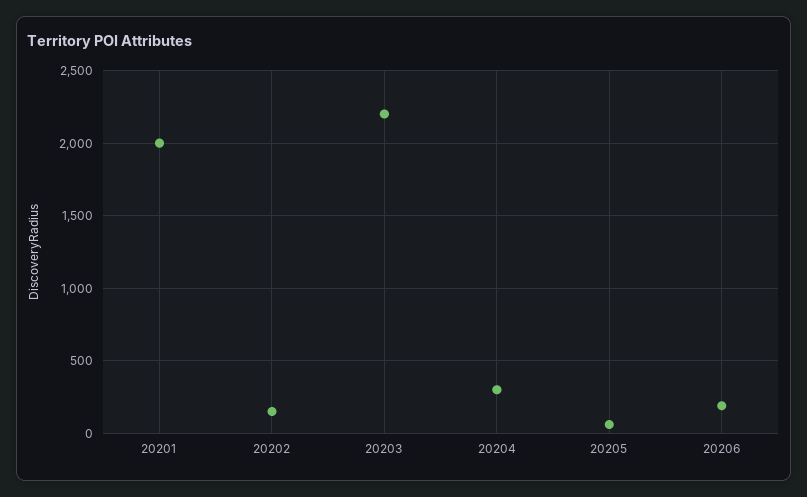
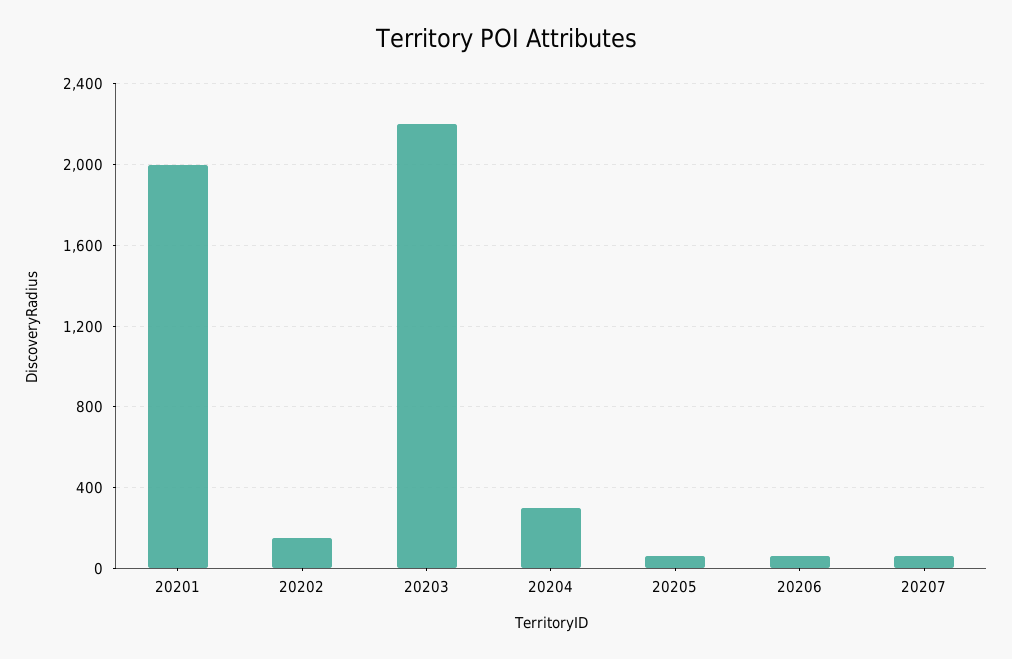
20206: 200 -> 50
20207: none -> 50

